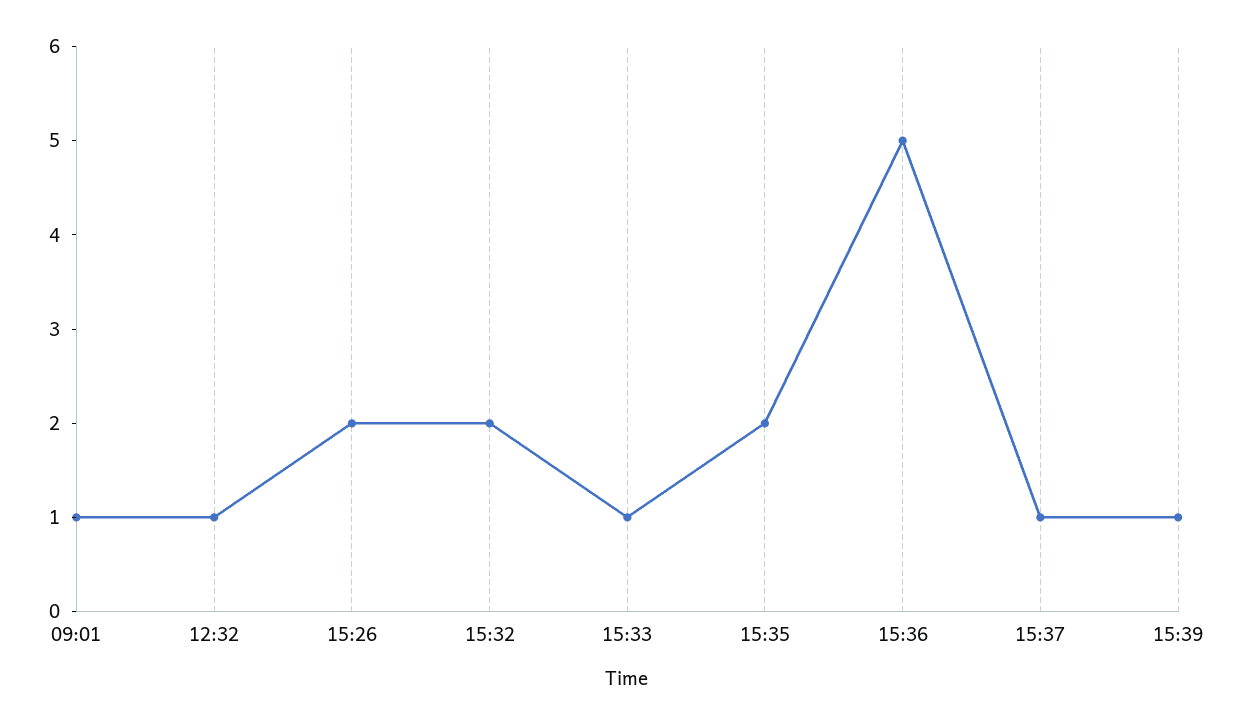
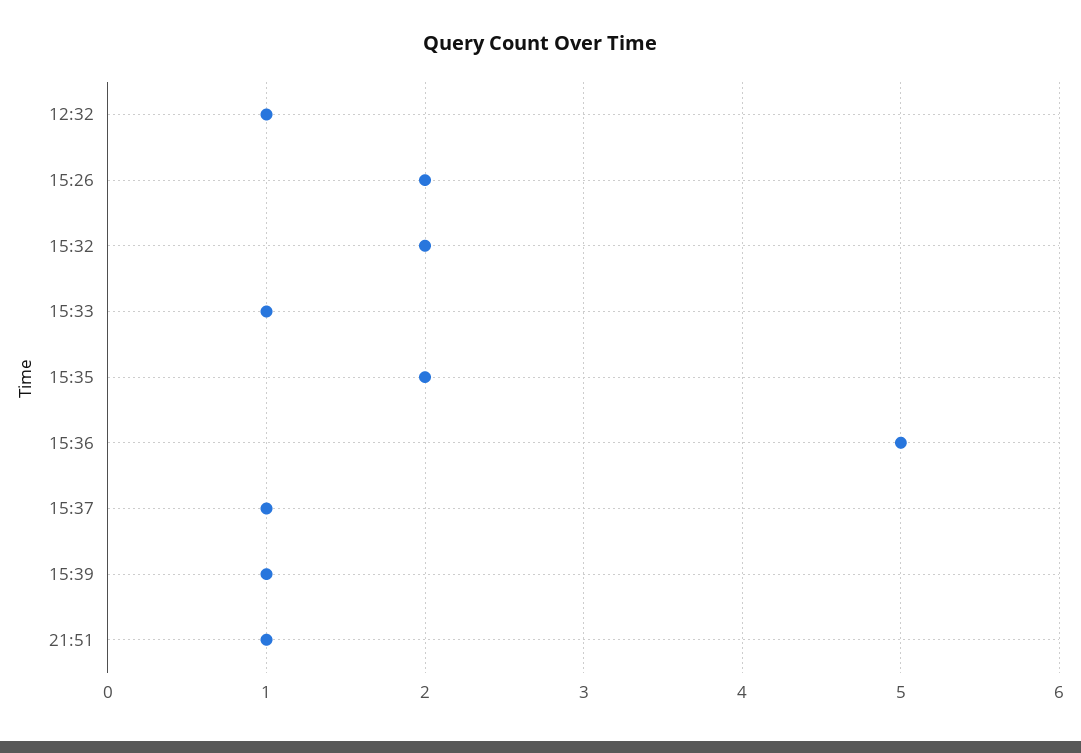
09:01: 1 -> none
21:51: none -> 1

